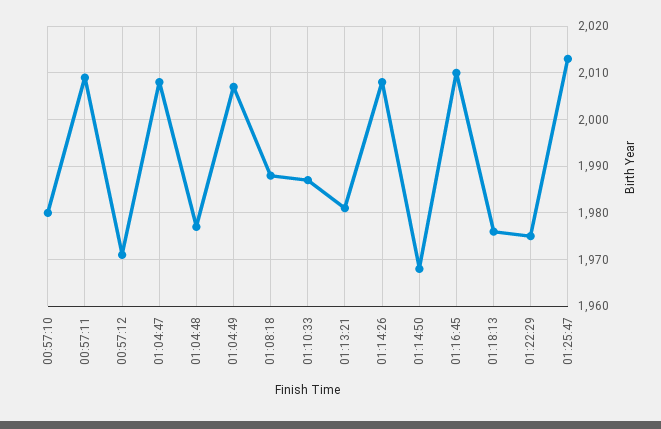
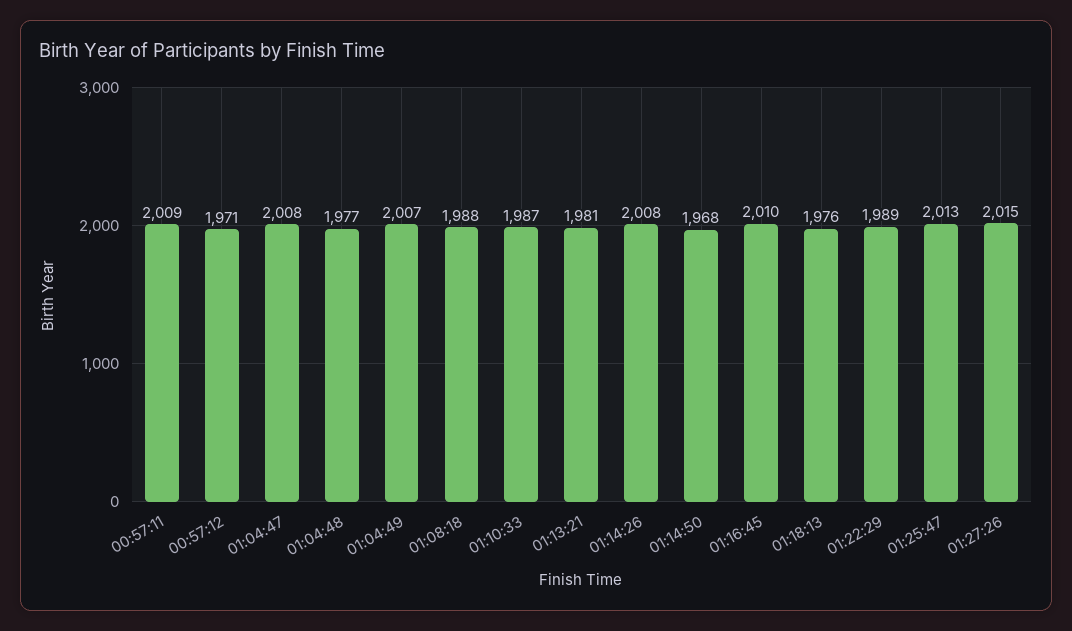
00:57:10: 1980 -> none
01:22:29: 1975 -> 1989
01:27:26: none -> 2015

